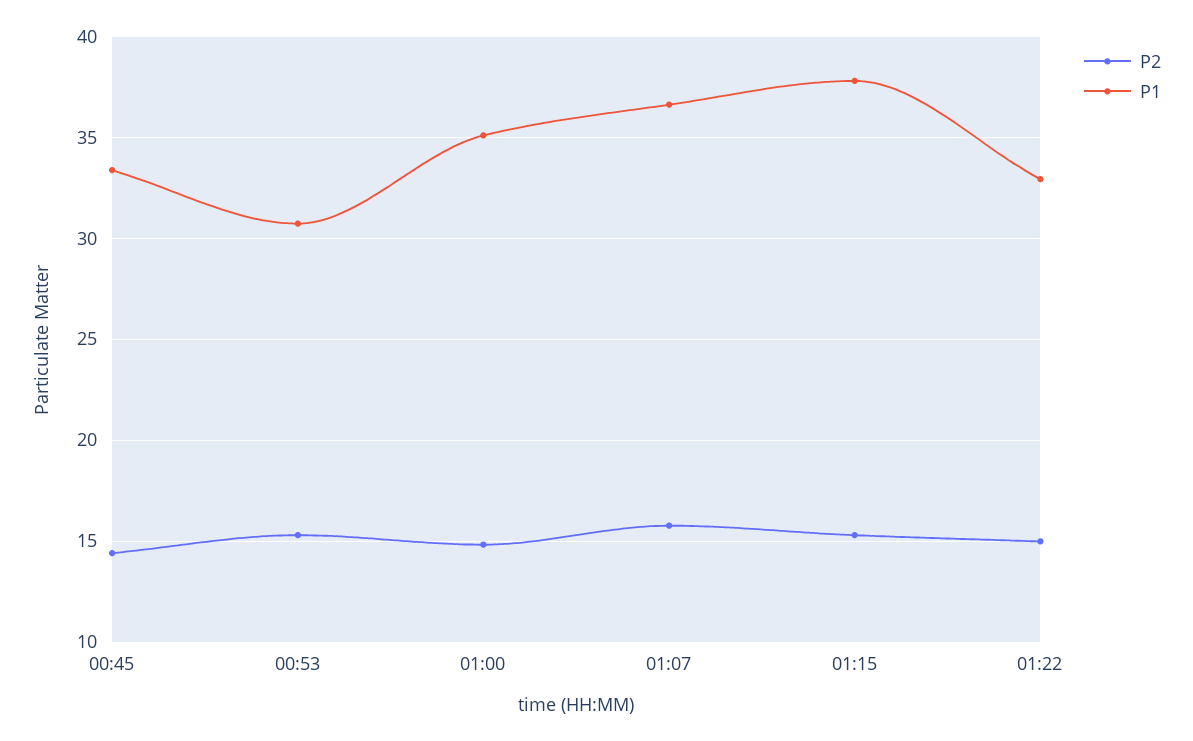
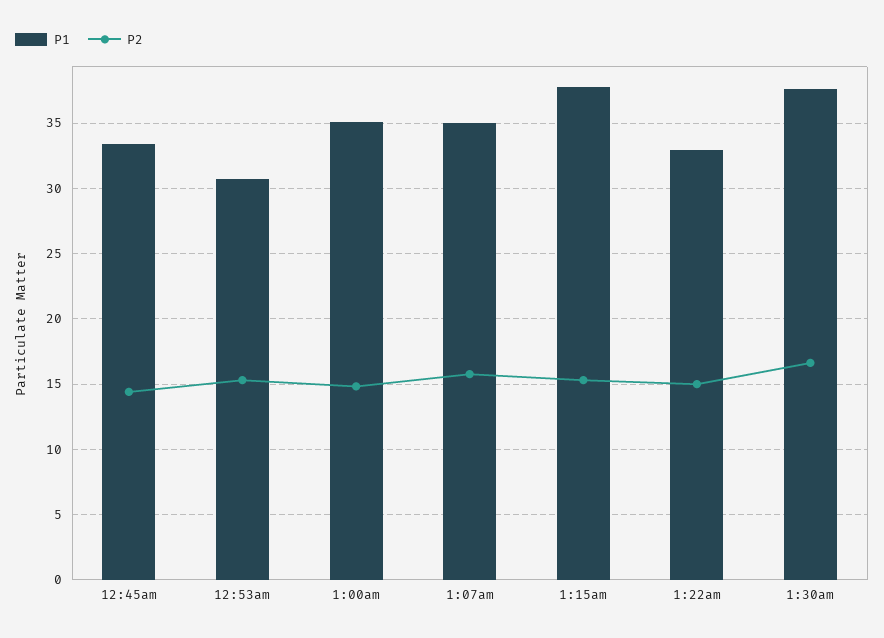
P1, 01:07: 36.5 -> 35
P1, 1:30am: none -> 37.5
P2, 1:30am: none -> 16.5

